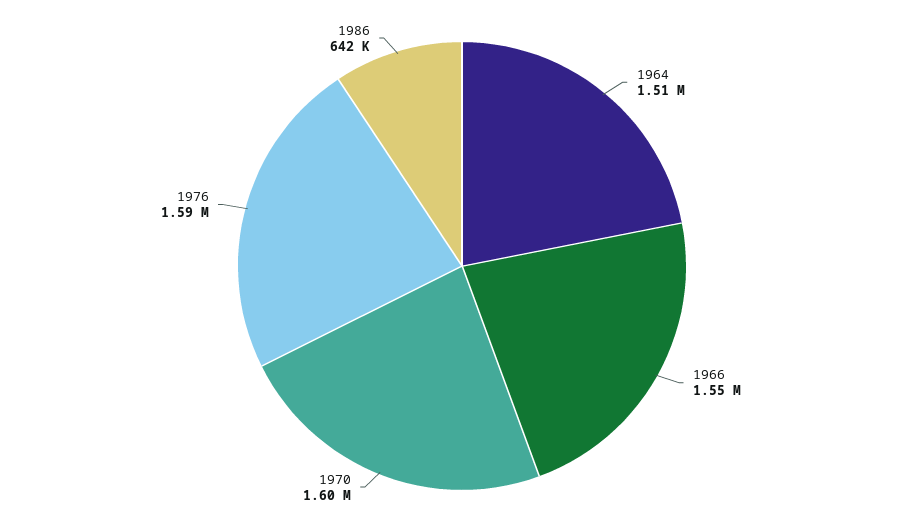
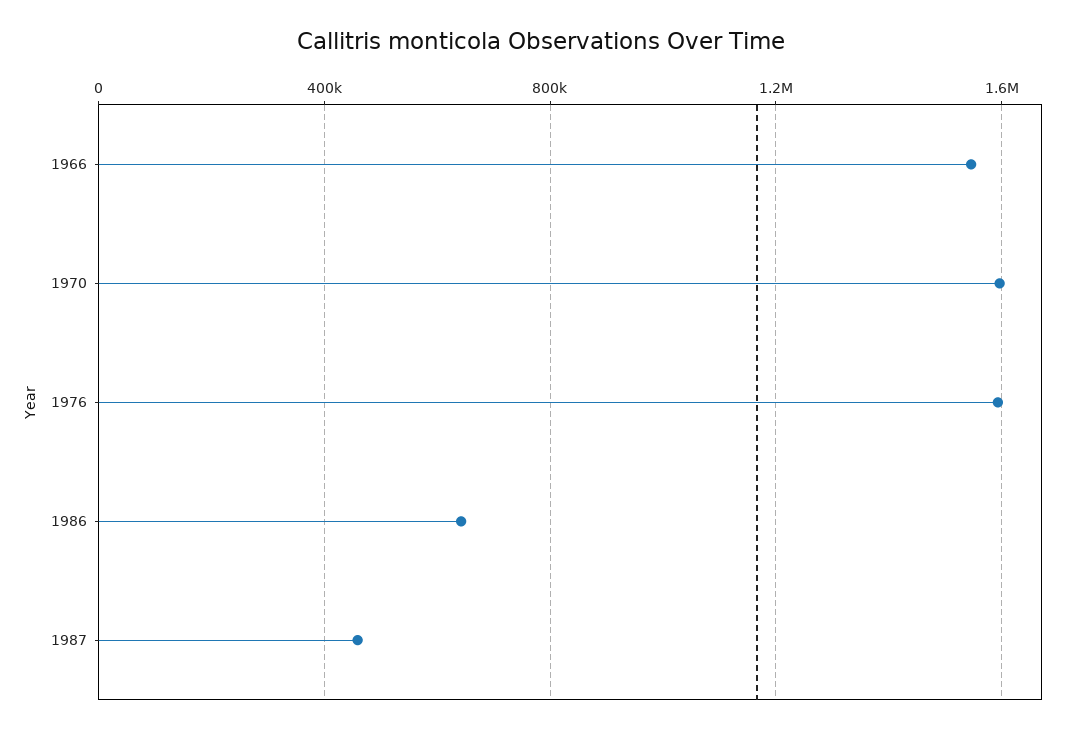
1964: 1510000 -> none
1987: none -> 450000

